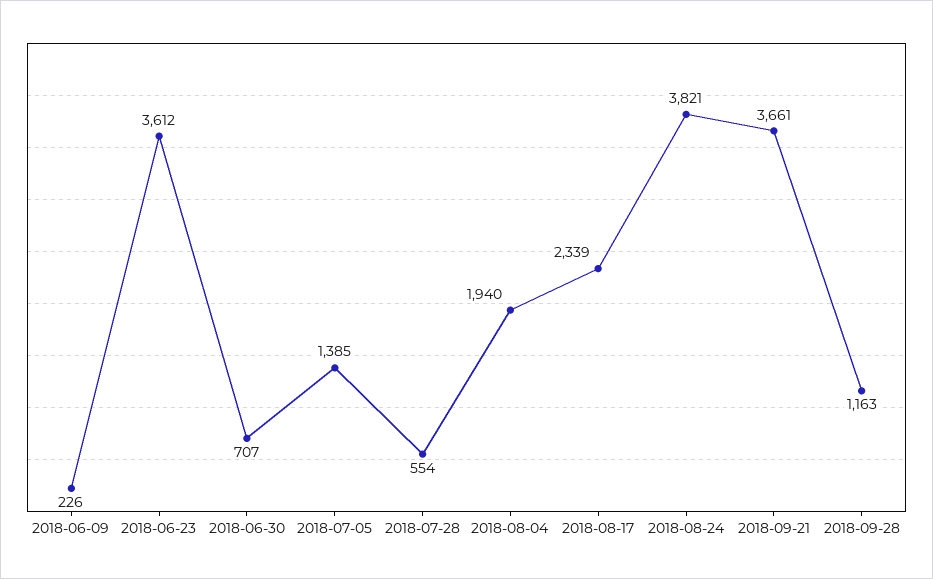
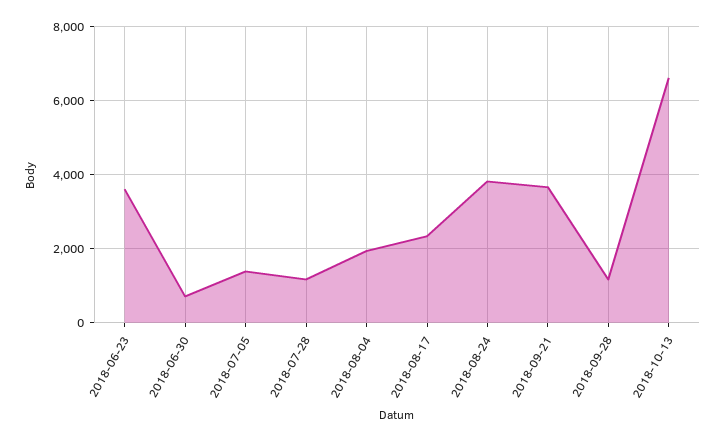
2018-06-09: 226 -> none
2018-07-28: 554 -> 1200
2018-10-13: none -> 6600

